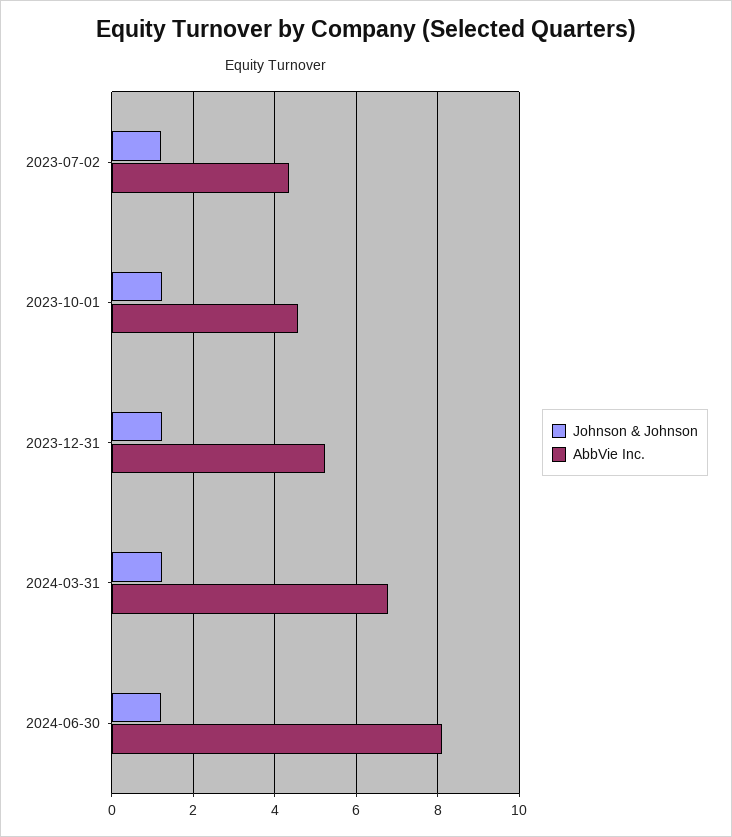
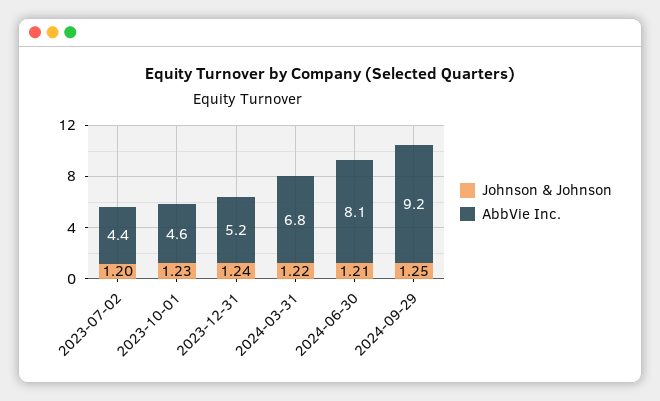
Johnson & Johnson, 2024-09-29: none -> 1.25
AbbVie Inc., 2024-09-29: none -> 9.2

